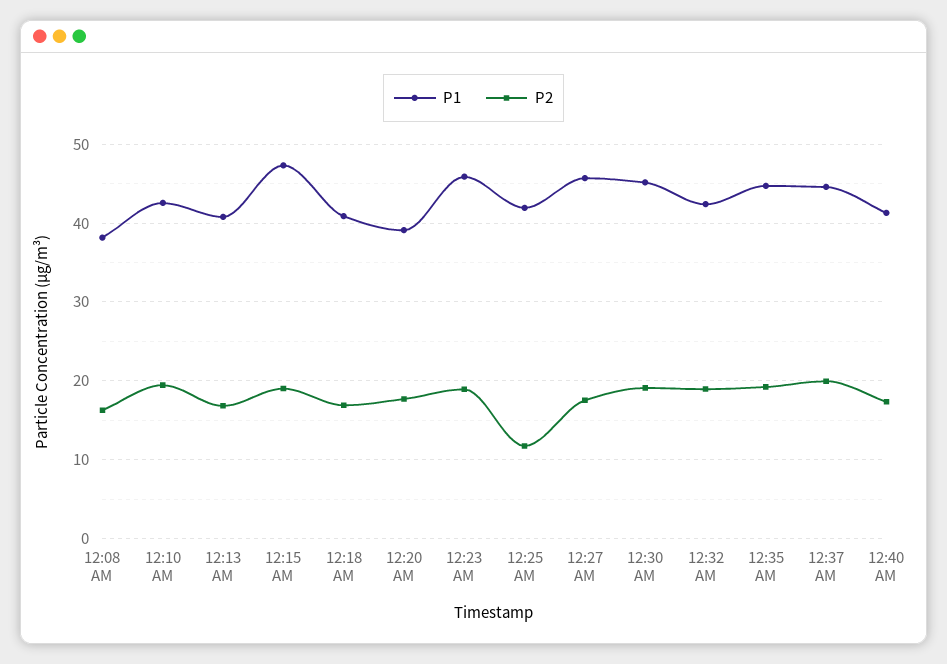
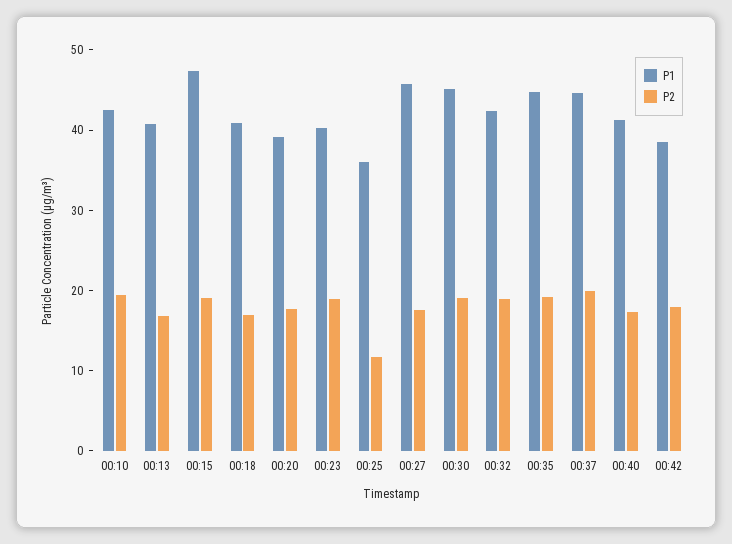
P1, 12:08 AM: 38 -> none
P2, 12:08 AM: 16 -> none
P1, 12:23 AM: 46 -> 40
P1, 12:25 AM: 42 -> 36
P1, 00:42: none -> 38
P2, 00:42: none -> 18

